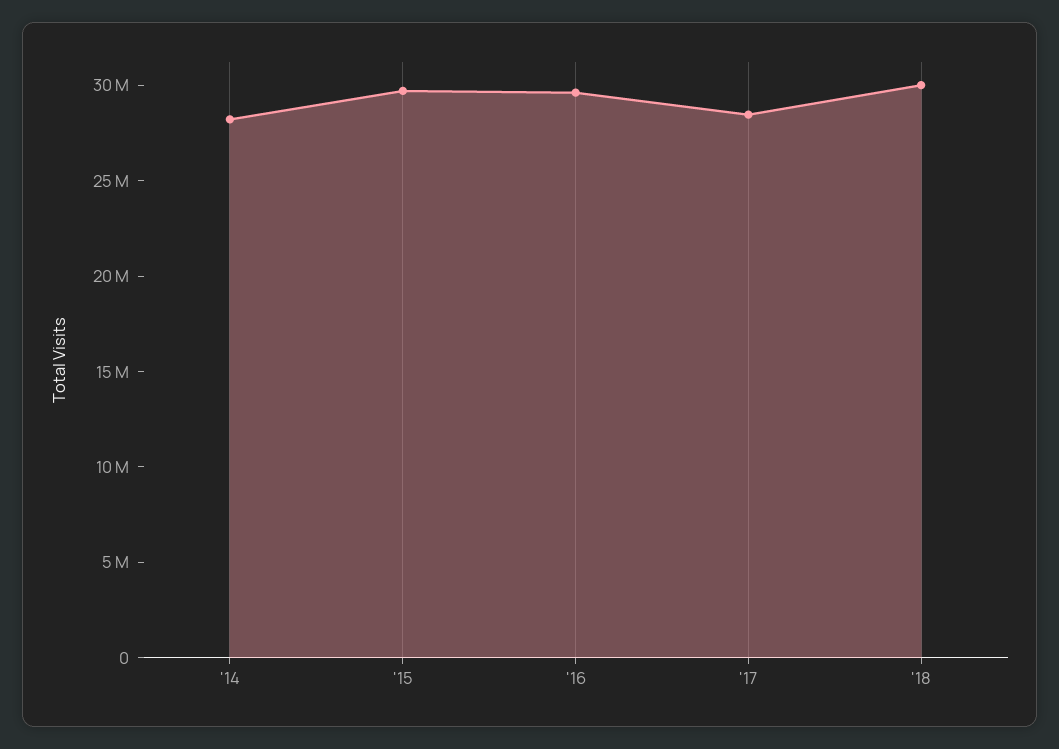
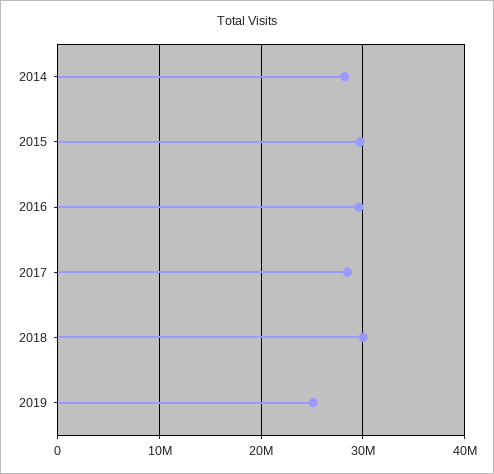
2019: none -> 25000000

